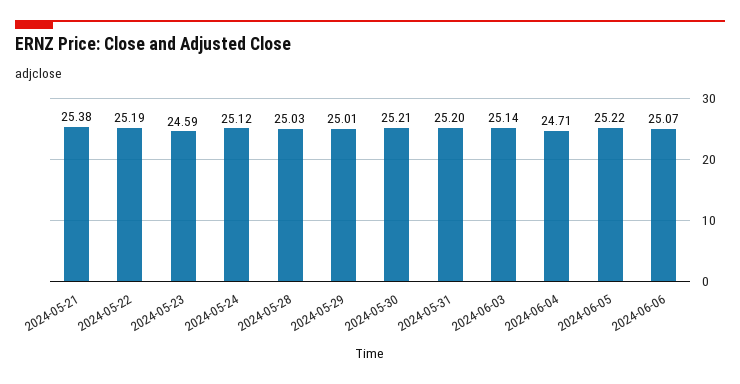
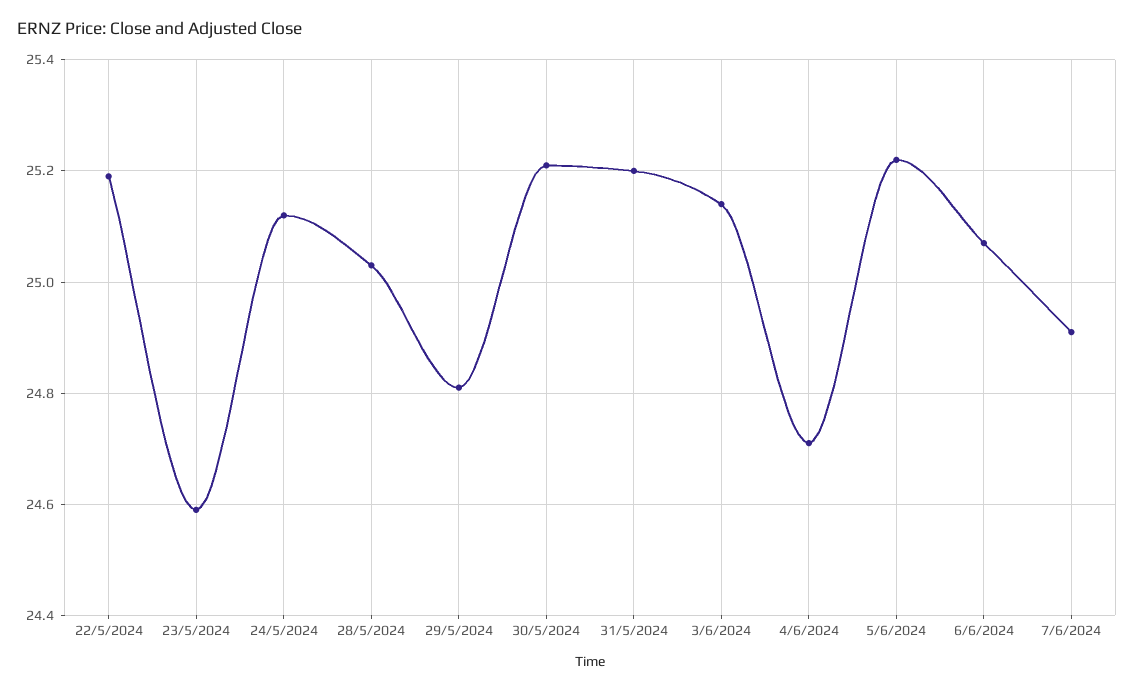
2024-05-21: 25.38 -> none
2024-05-29: 25.01 -> 24.8
7/6/2024: none -> 24.9

